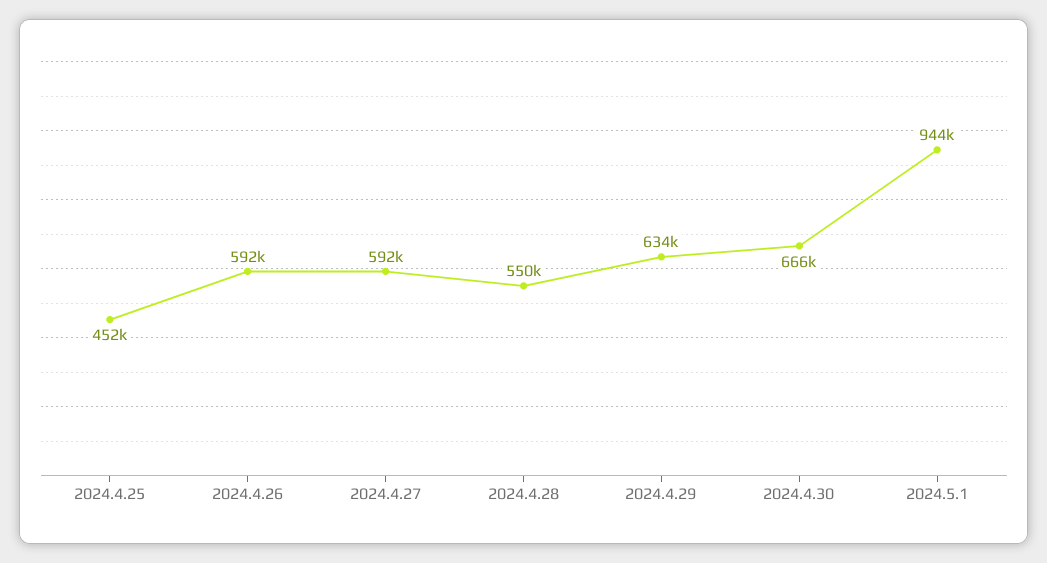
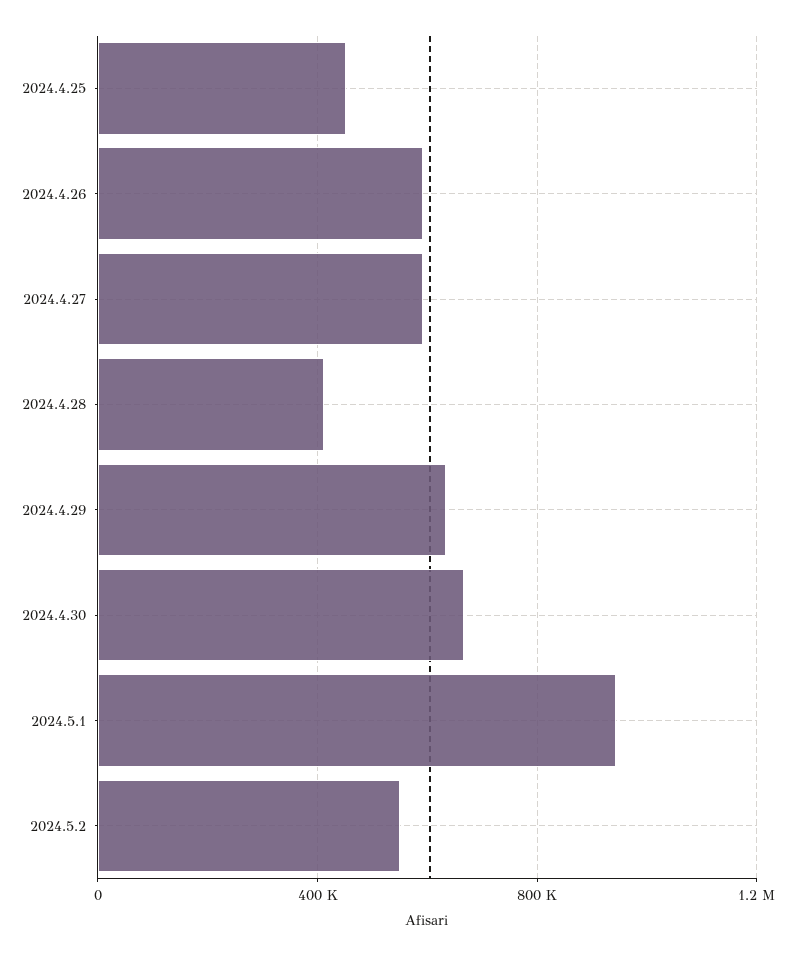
2024.4.28: 550000 -> 400000
2024.5.2: none -> 550000

